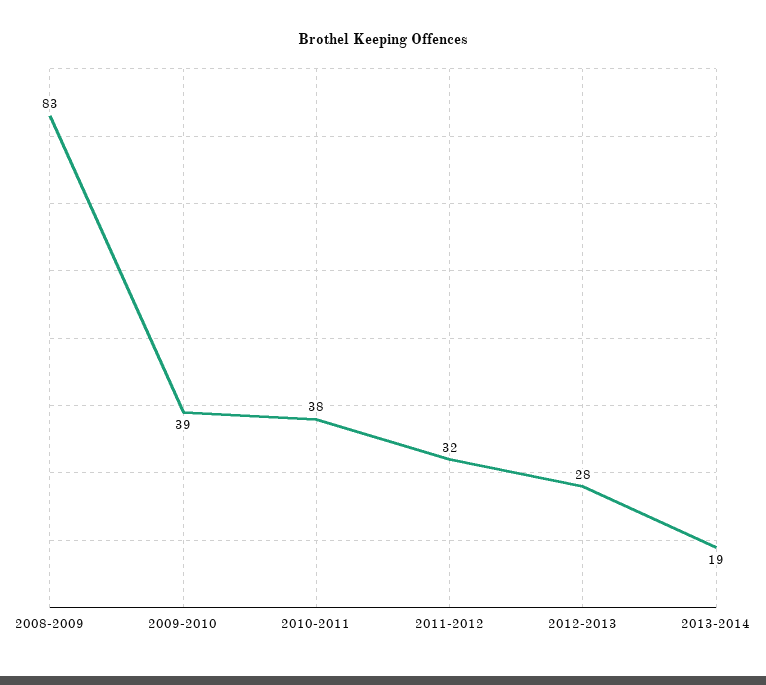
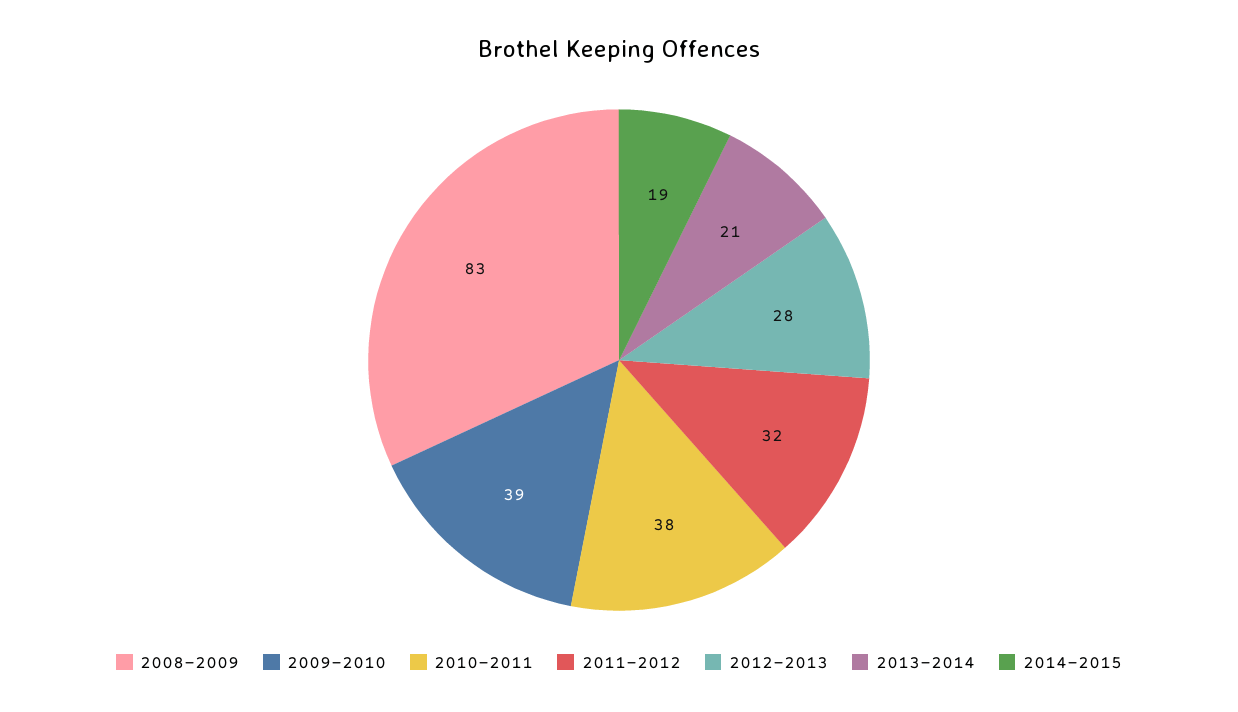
2013-2014: 19 -> 21
2014-2015: none -> 19

